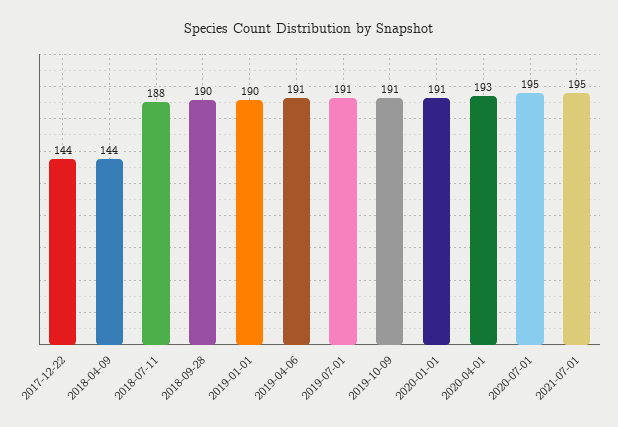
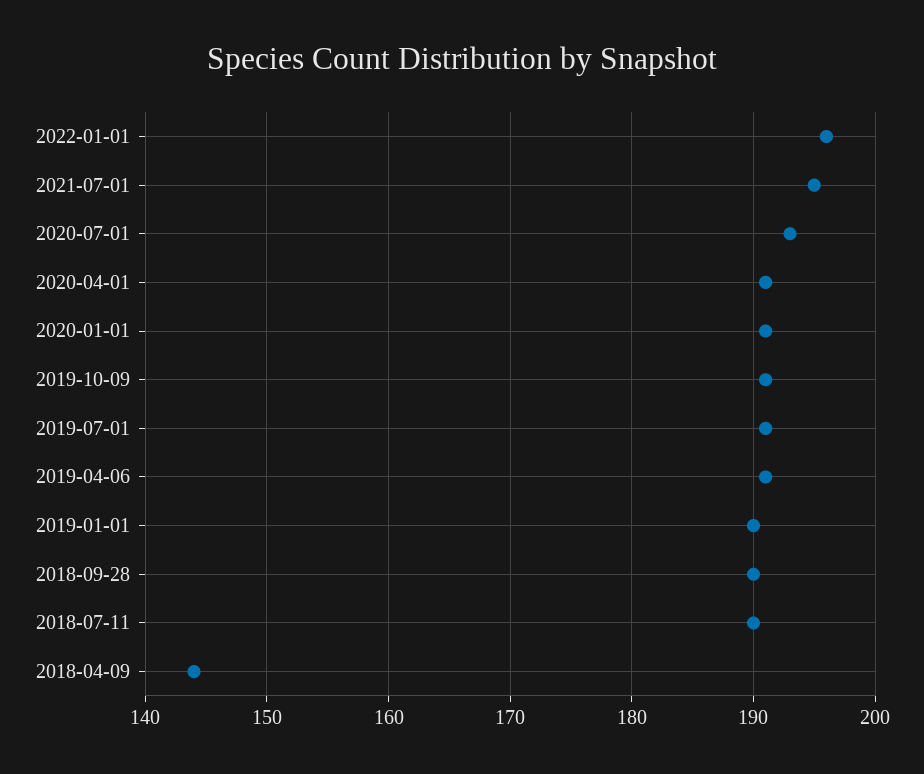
2017-12-22: 144 -> none
2018-07-11: 188 -> 190
2020-04-01: 193 -> 191
2020-07-01: 195 -> 193
2022-01-01: none -> 196

